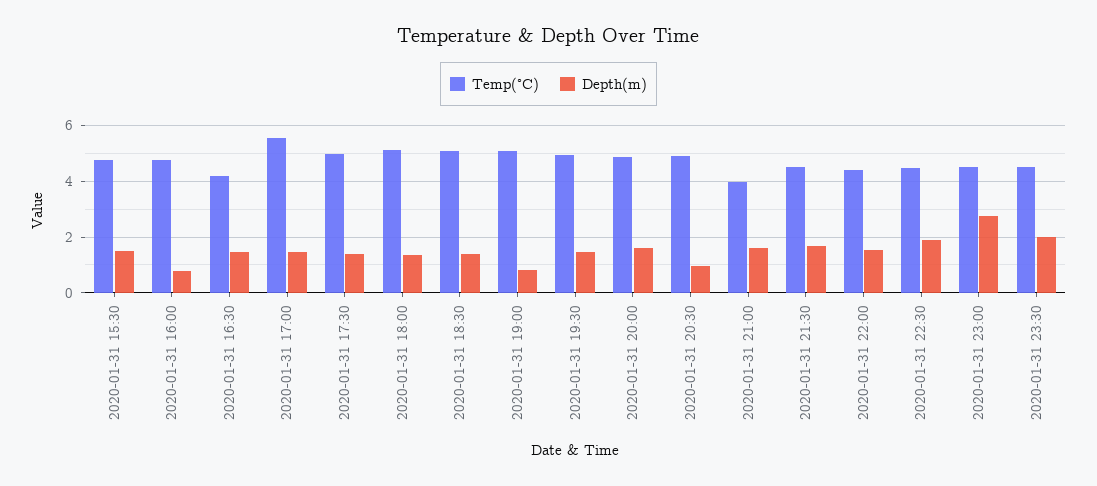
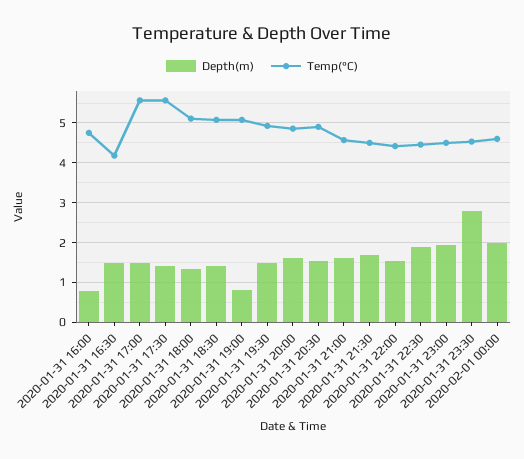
Temp(°C), 2020-01-31 15:30: 4.75 -> none
Depth(m), 2020-01-31 15:30: 1.5 -> none
Temp(°C), 2020-01-31 17:30: 5 -> 5.6
Depth(m), 2020-01-31 20:30: 1 -> 1.6
Temp(°C), 2020-01-31 21:00: 4 -> 4.6
Depth(m), 2020-01-31 23:00: 2.75 -> 2
Depth(m), 2020-01-31 23:30: 2 -> 2.8
Depth(m), 2020-02-01 00:00: none -> 2
Temp(°C), 2020-02-01 00:00: none -> 4.6

